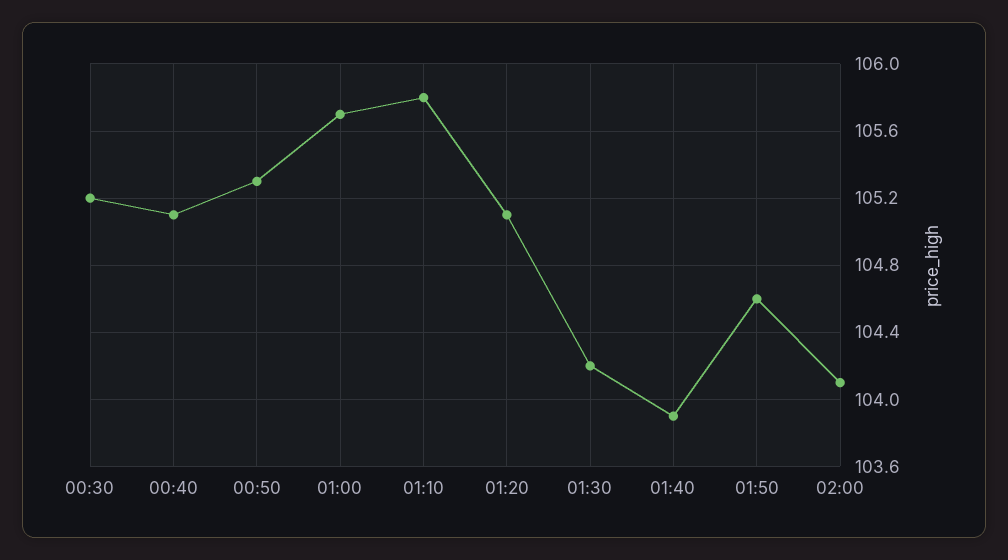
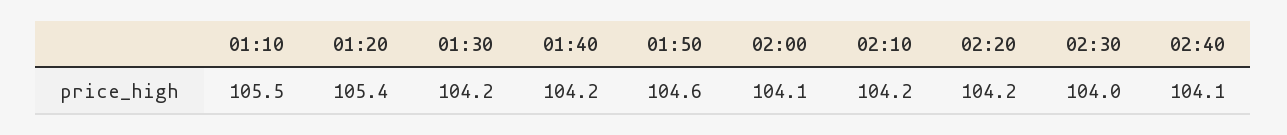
00:30: 105.2 -> none
00:40: 105.1 -> none
00:50: 105.3 -> none
01:00: 105.7 -> none
01:10: 105.8 -> 105.5
01:20: 105.1 -> 105.4
01:40: 103.9 -> 104.2
02:10: none -> 104.2
02:20: none -> 104.2
02:30: none -> 104
02:40: none -> 104.1

